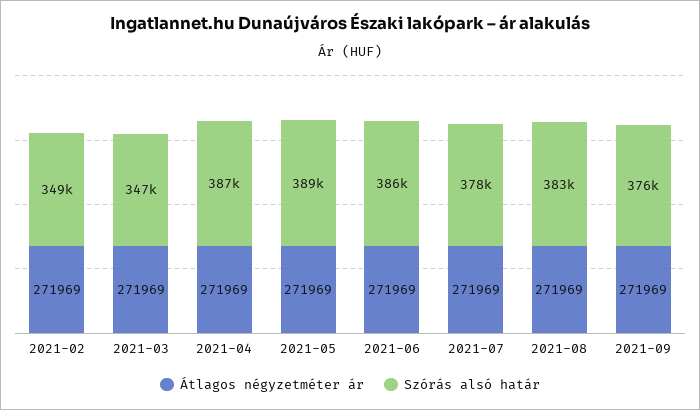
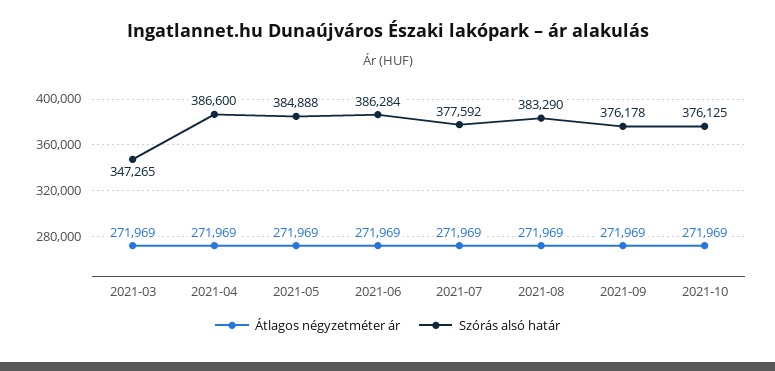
Átlagos négyzetméter ár, 2021-02: 271969 -> none
Szórás alsó határ, 2021-02: 349000 -> none
Szórás alsó határ, 2021-05: 389000 -> 384888
Átlagos négyzetméter ár, 2021-10: none -> 271969
Szórás alsó határ, 2021-10: none -> 376125

